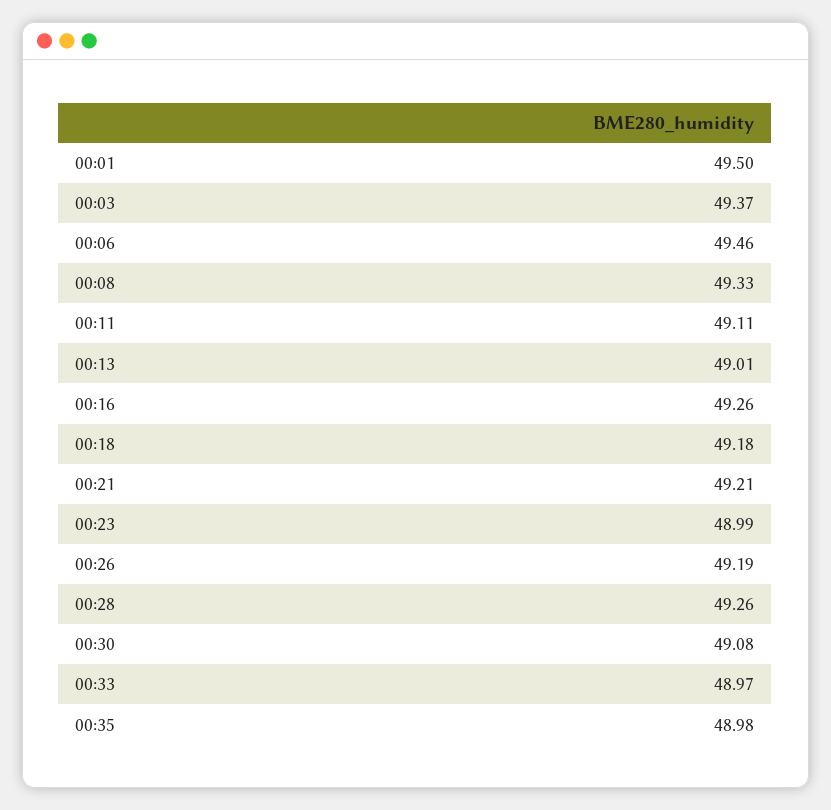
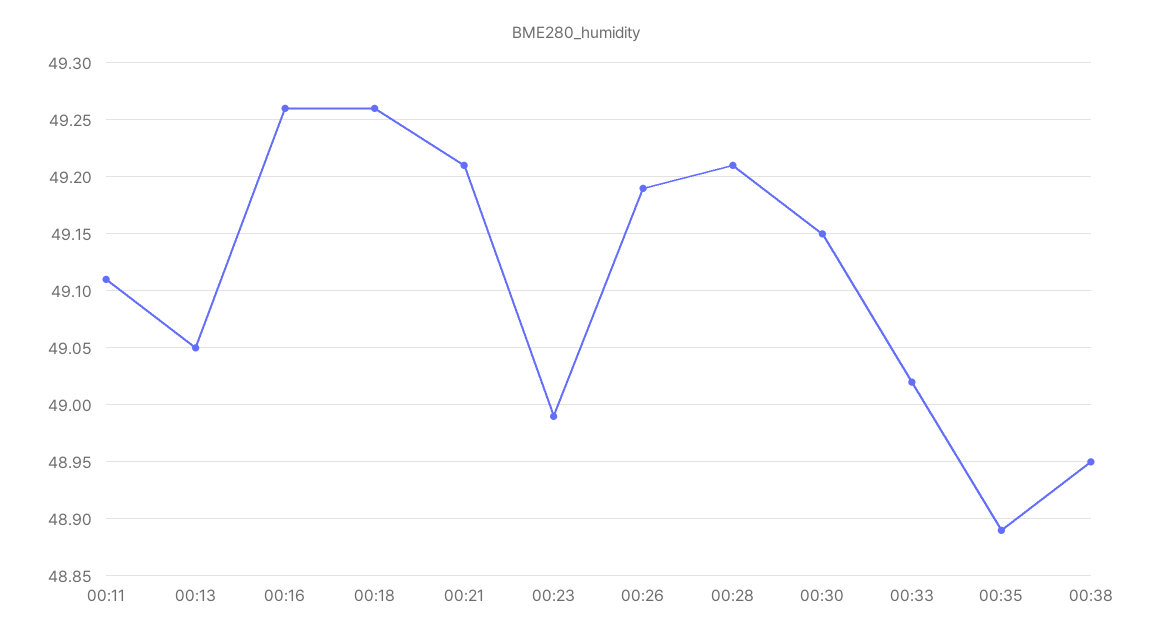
00:01: 49.5 -> none
00:03: 49.37 -> none
00:06: 49.46 -> none
00:08: 49.33 -> none
00:13: 49.01 -> 49.05
00:18: 49.18 -> 49.26
00:28: 49.26 -> 49.21
00:30: 49.08 -> 49.15
00:33: 48.97 -> 49.02
00:35: 48.98 -> 48.89
00:38: none -> 48.95

